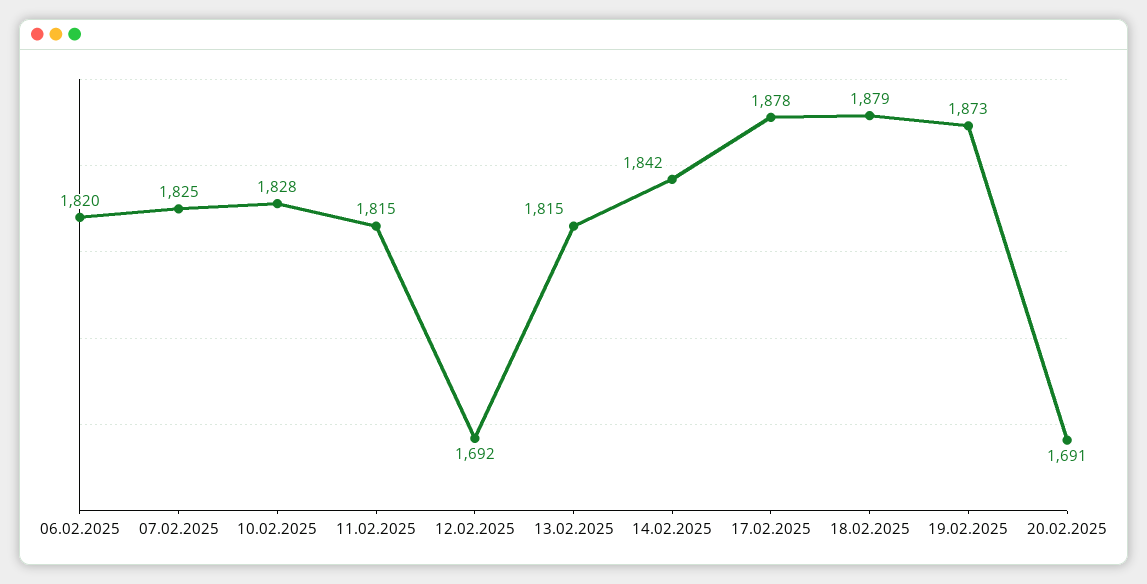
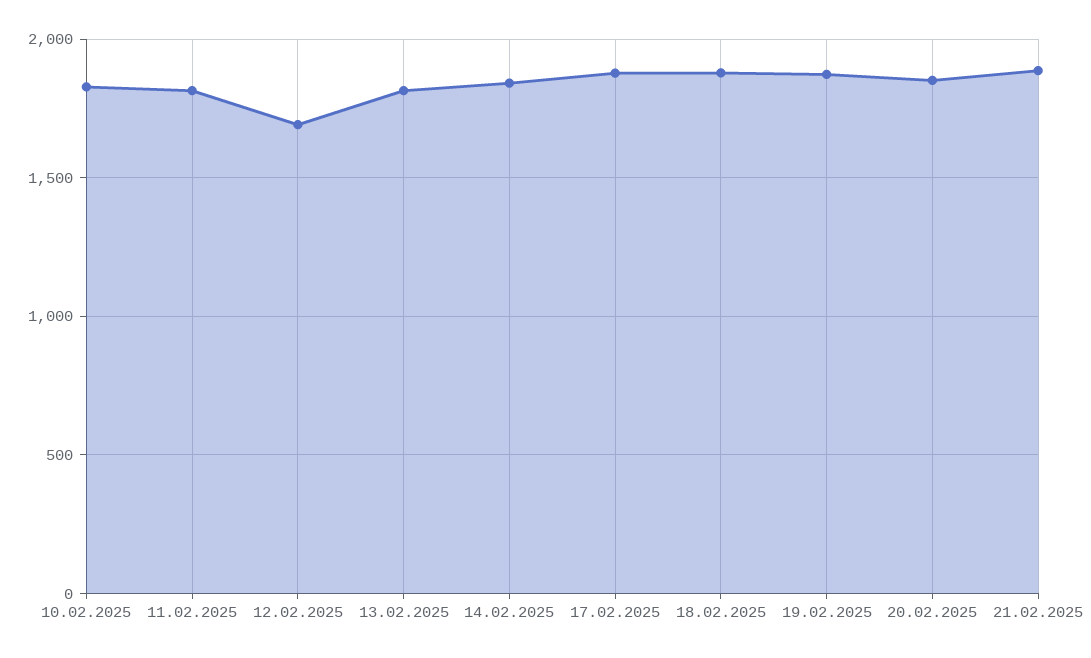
06.02.2025: 1820 -> none
07.02.2025: 1825 -> none
20.02.2025: 1691 -> 1850
21.02.2025: none -> 1900

